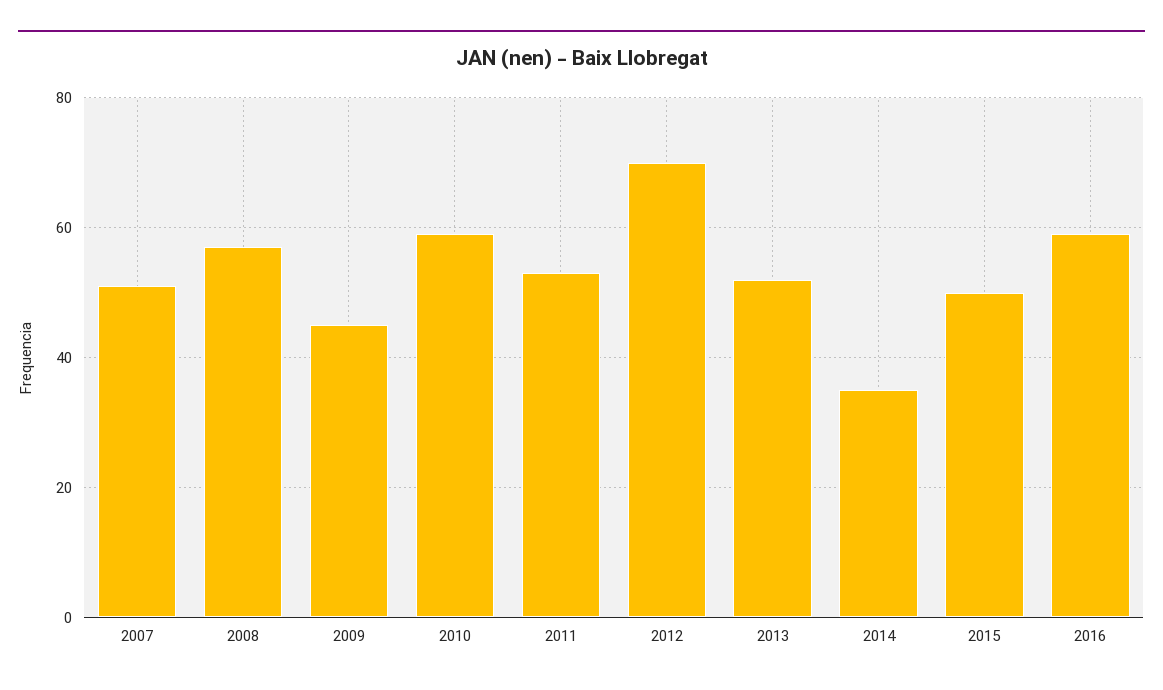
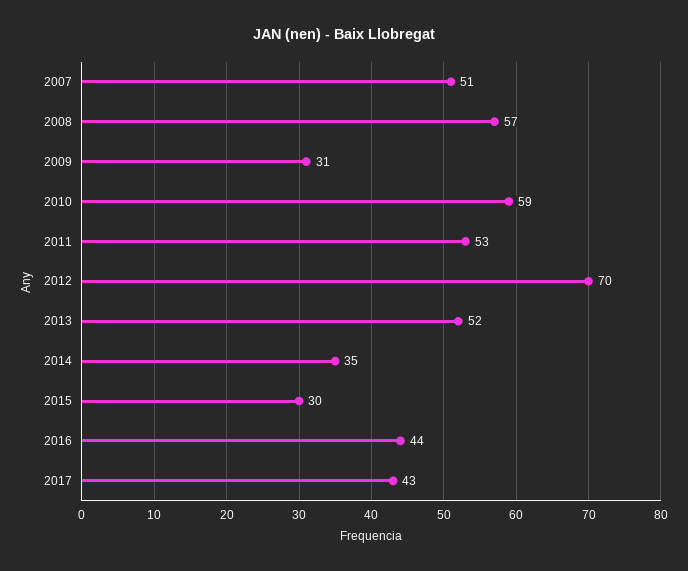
2009: 45 -> 31
2015: 50 -> 30
2016: 60 -> 44
2017: none -> 43

